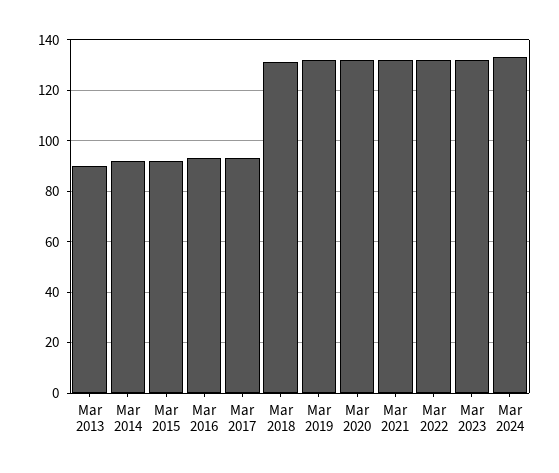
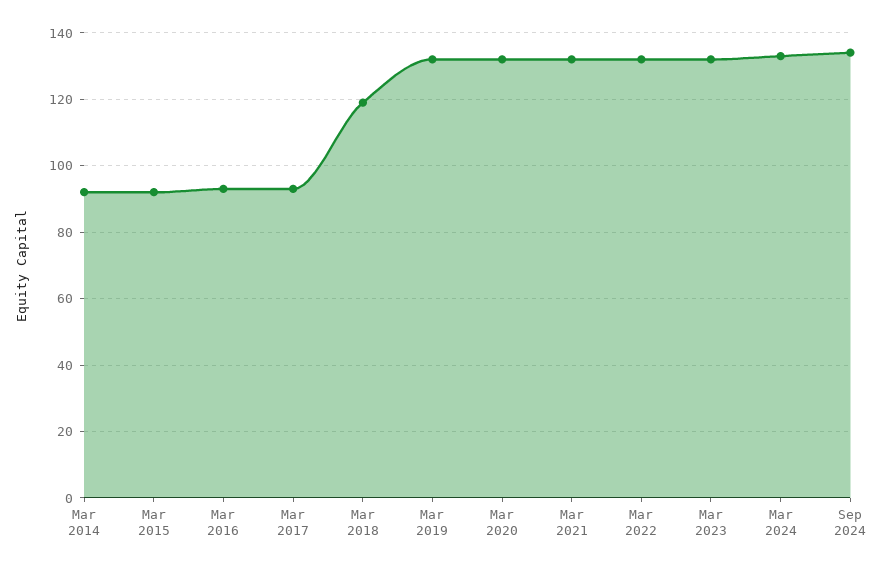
Mar 2013: 90 -> none
Mar 2018: 130 -> 120
Sep 2024: none -> 135

